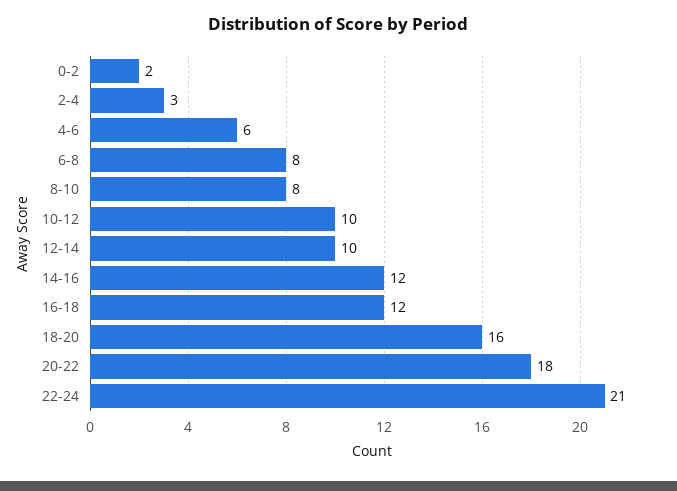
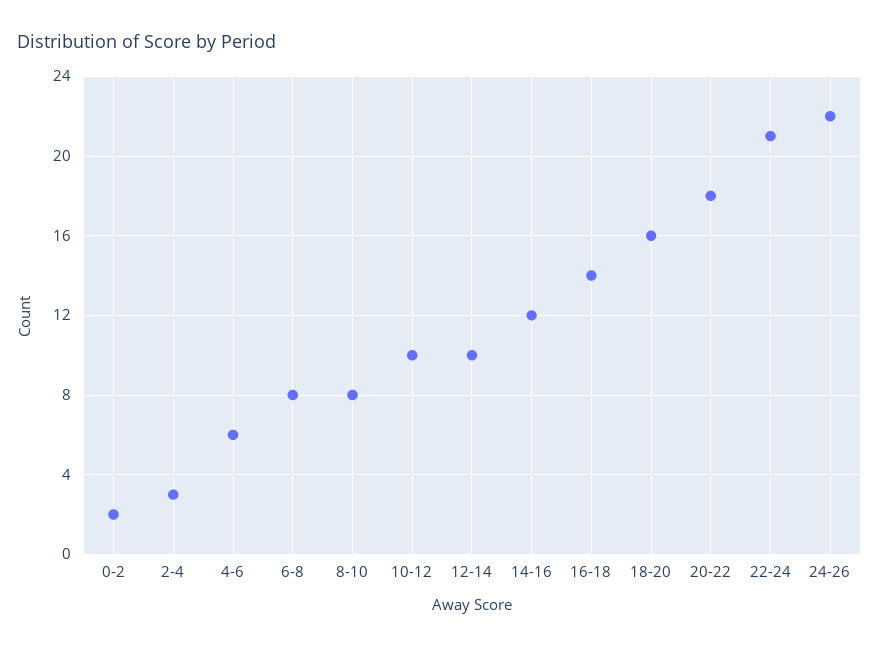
16-18: 12 -> 14
24-26: none -> 22

